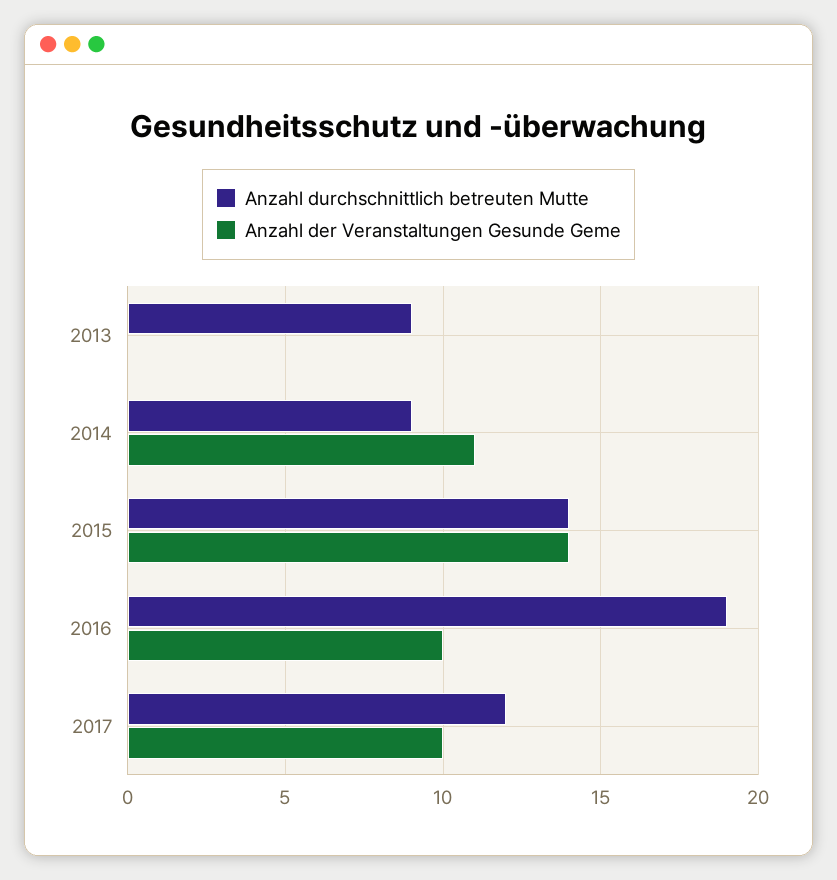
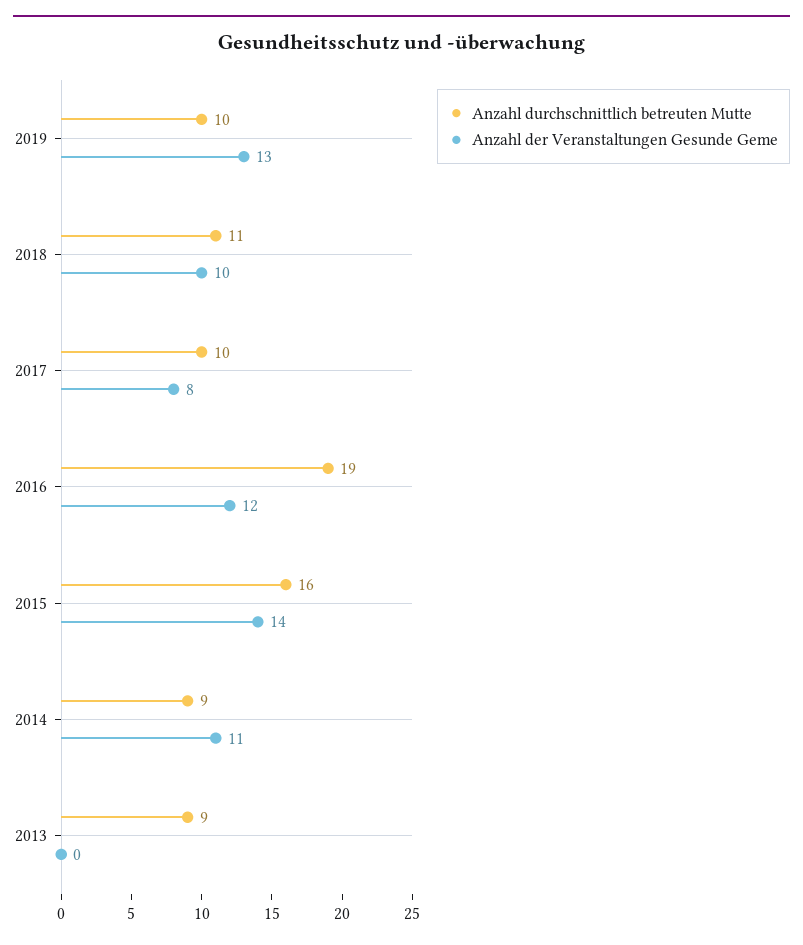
Anzahl durchschnittlich betreuten Mutte, 2015: 14 -> 16
Anzahl der Veranstaltungen Gesunde Geme, 2016: 10 -> 12
Anzahl durchschnittlich betreuten Mutte, 2017: 12 -> 10
Anzahl der Veranstaltungen Gesunde Geme, 2017: 10 -> 8
Anzahl durchschnittlich betreuten Mutte, 2019: none -> 10
Anzahl der Veranstaltungen Gesunde Geme, 2019: none -> 13
Anzahl durchschnittlich betreuten Mutte, 2018: none -> 11
Anzahl der Veranstaltungen Gesunde Geme, 2018: none -> 10

